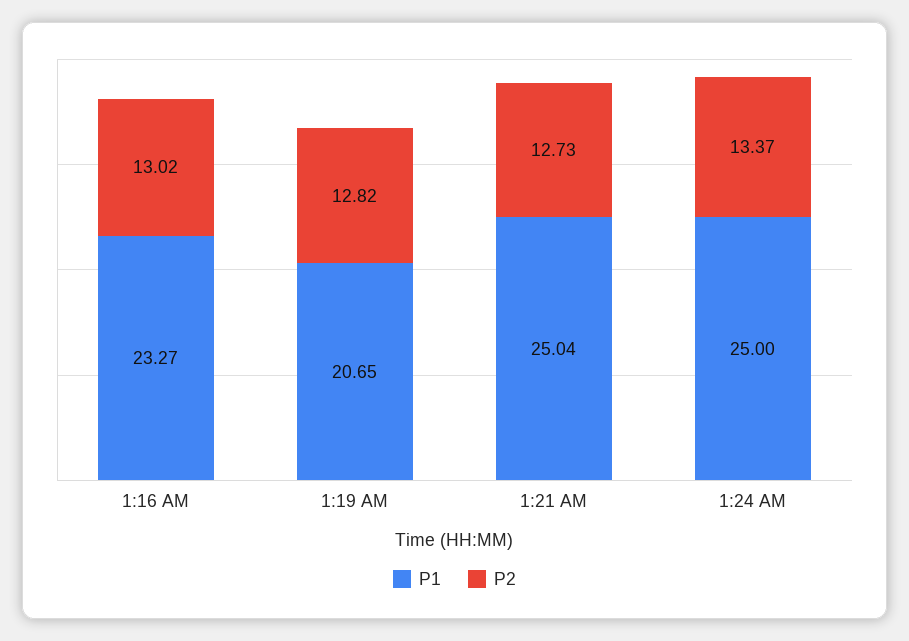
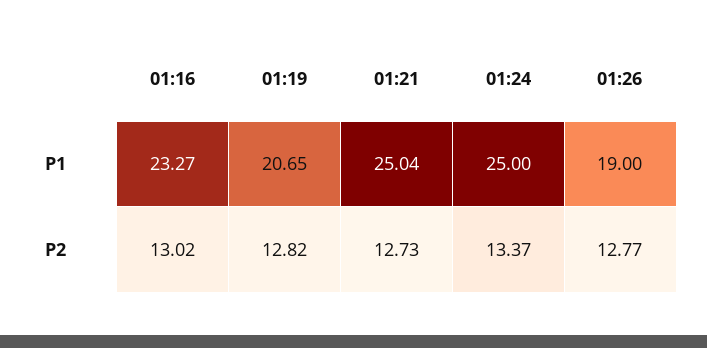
P1, 01:26: none -> 19
P2, 01:26: none -> 12.77

